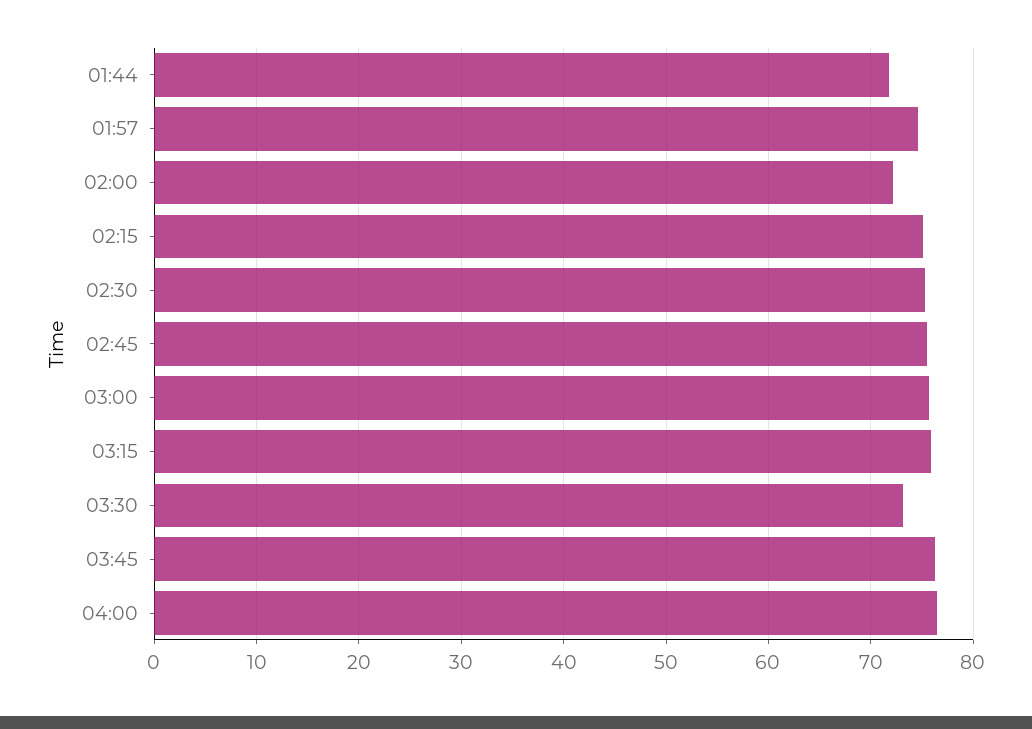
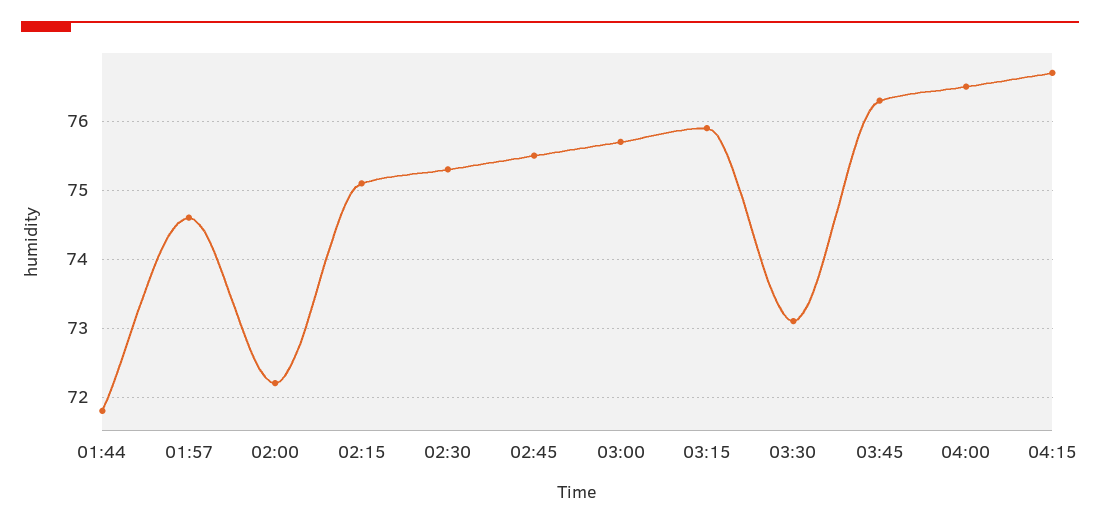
04:15: none -> 76.7

